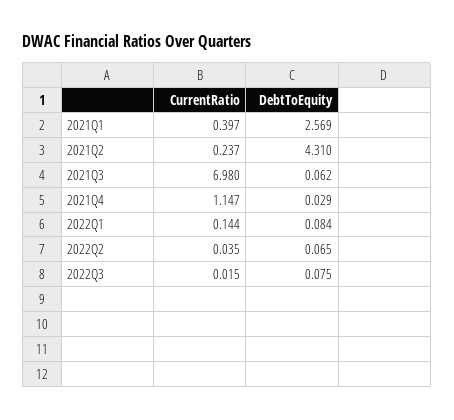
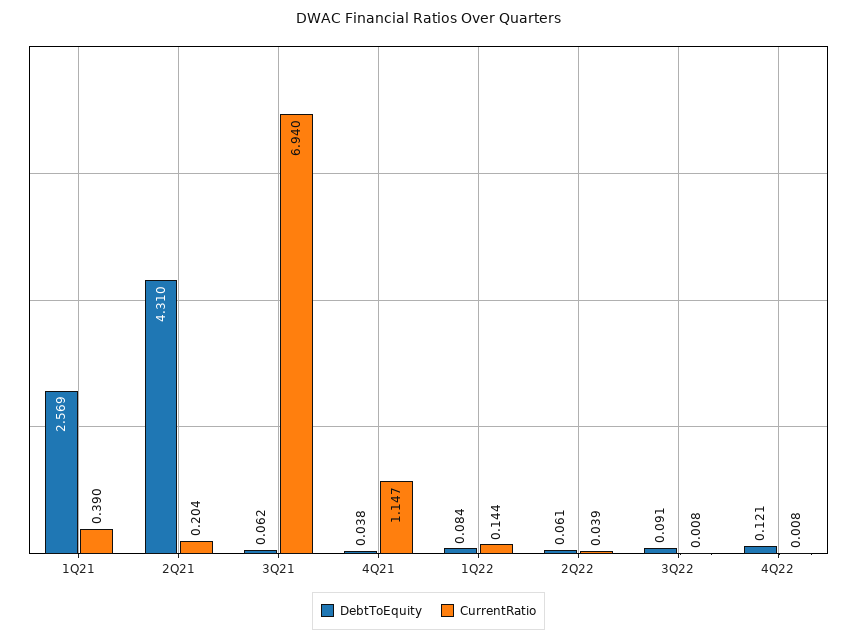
CurrentRatio, 2021Q1: 0.397 -> 0.39
CurrentRatio, 2021Q2: 0.237 -> 0.204
CurrentRatio, 2021Q3: 6.98 -> 6.94
DebtToEquity, 2021Q4: 0.029 -> 0.038
CurrentRatio, 2022Q2: 0.035 -> 0.039
DebtToEquity, 2022Q2: 0.065 -> 0.061
CurrentRatio, 2022Q3: 0.015 -> 0.008
DebtToEquity, 2022Q3: 0.075 -> 0.091
DebtToEquity, 4Q22: none -> 0.121
CurrentRatio, 4Q22: none -> 0.008

